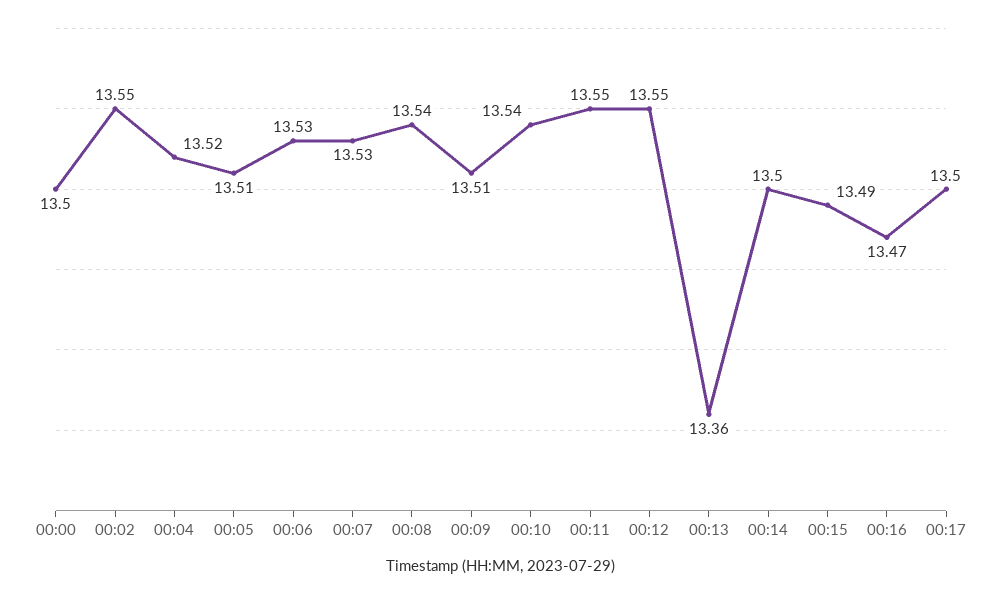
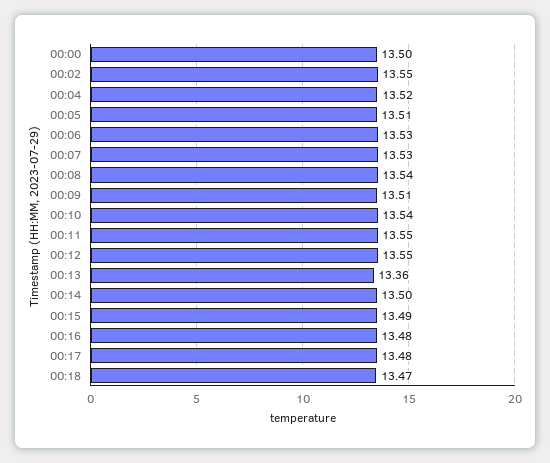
00:16: 13.47 -> 13.48
00:17: 13.5 -> 13.48
00:18: none -> 13.47

